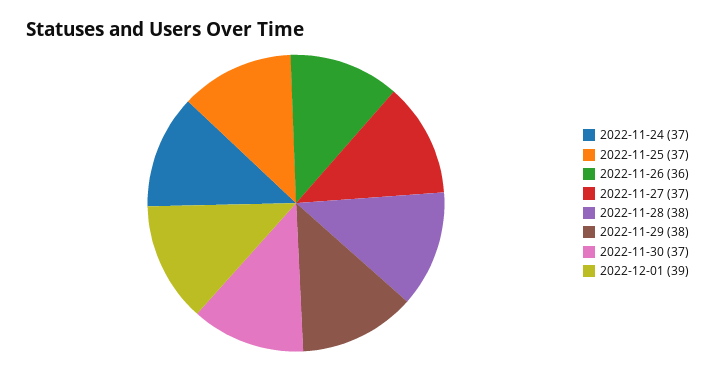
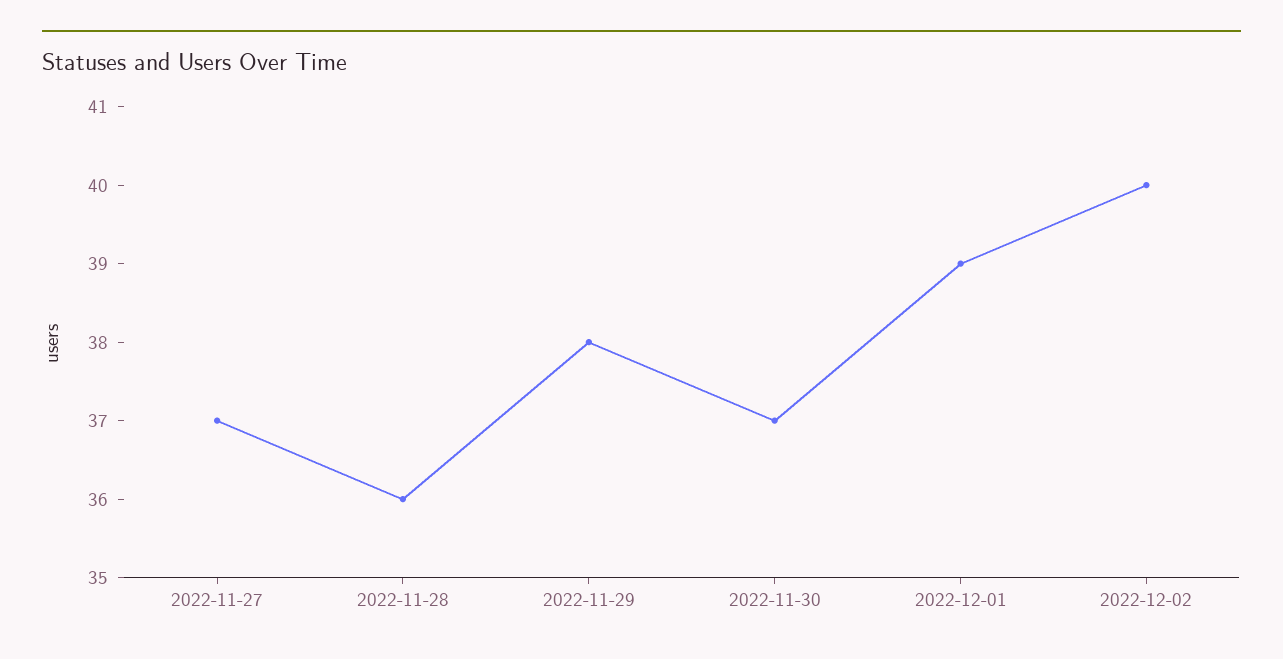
2022-11-24: 37 -> none
2022-11-25: 37 -> none
2022-11-26: 36 -> none
2022-11-28: 38 -> 36
2022-12-02: none -> 40

